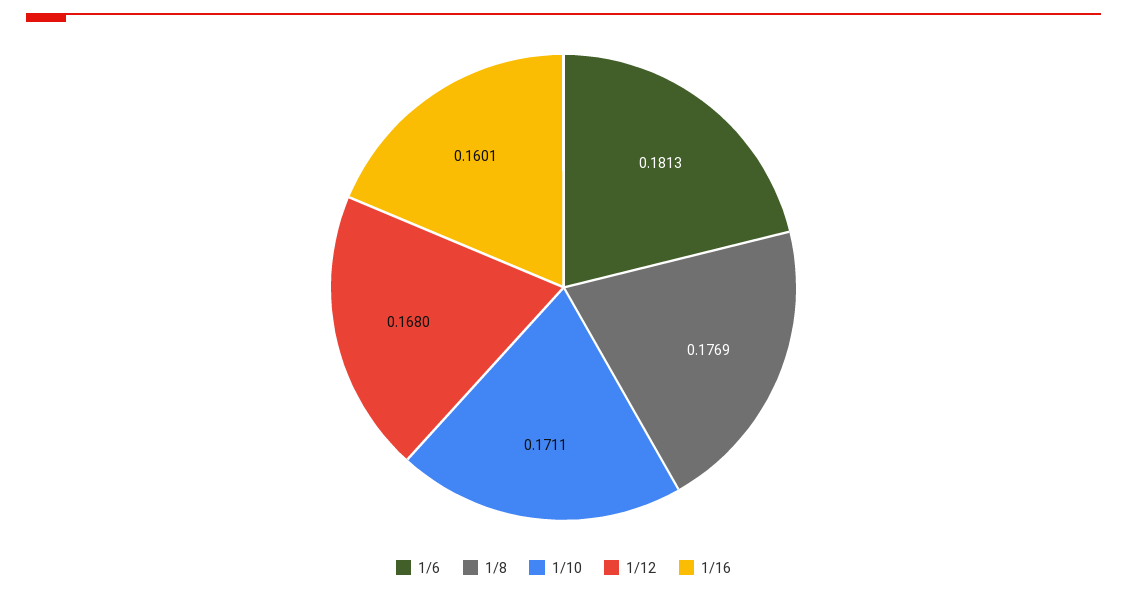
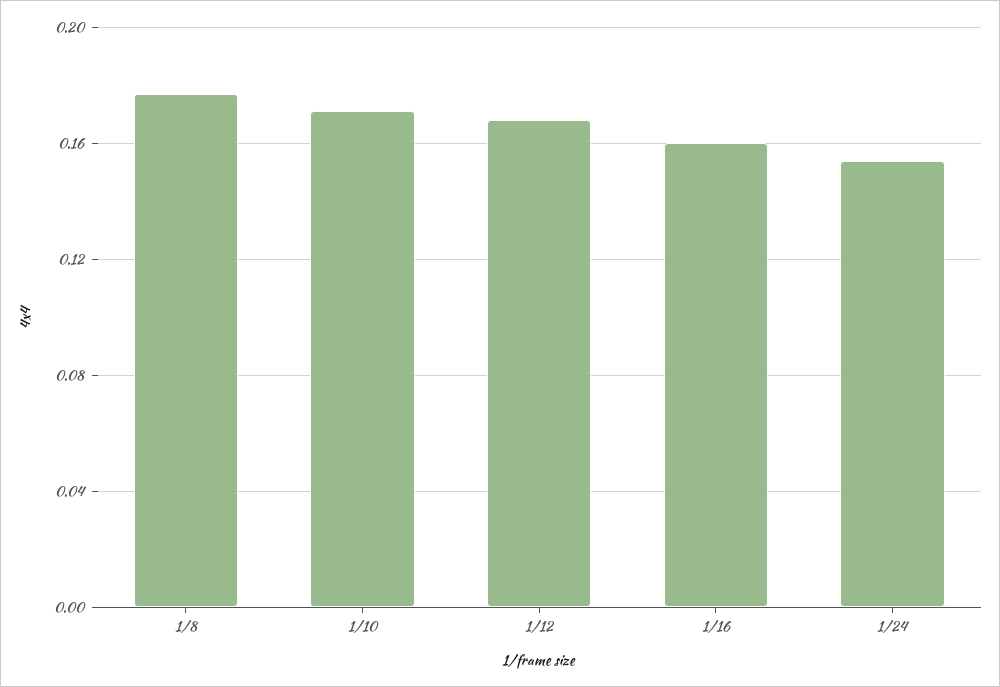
1/6: 0.1813 -> none
1/24: none -> 0.155

